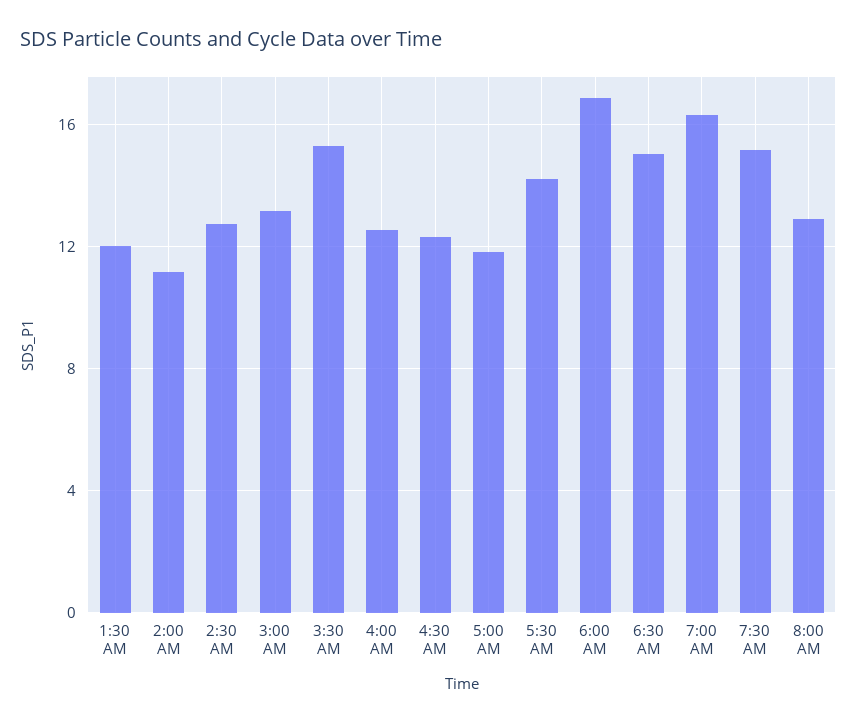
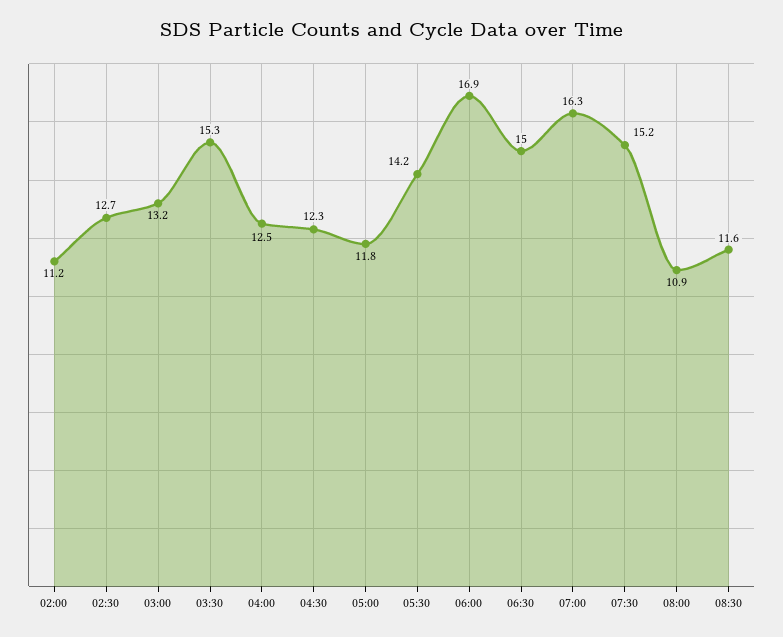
1:30 AM: 12 -> none
8:00 AM: 13 -> 10.9
08:30: none -> 11.6

